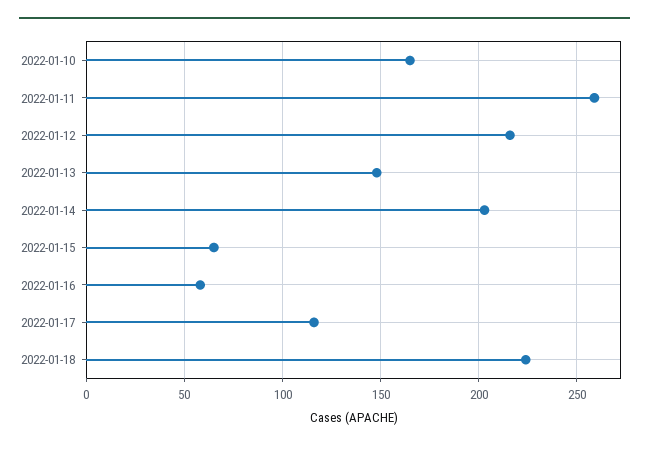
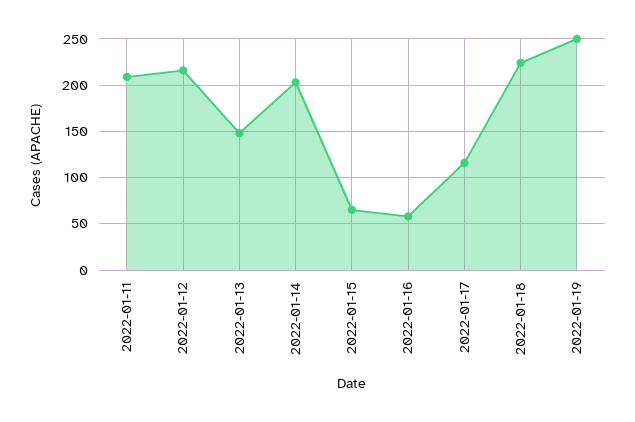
2022-01-10: 165 -> none
2022-01-11: 260 -> 210
2022-01-19: none -> 250

